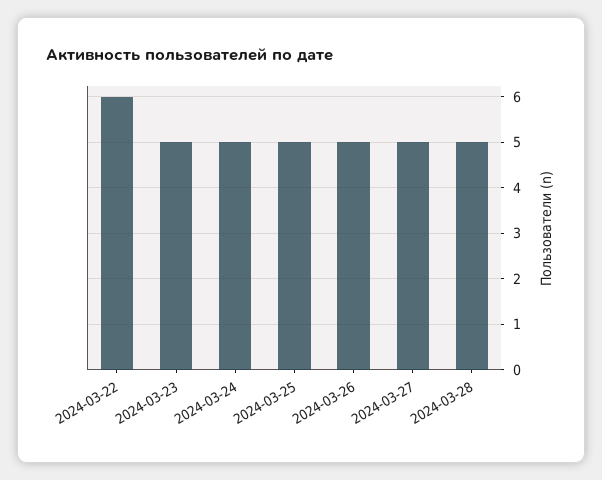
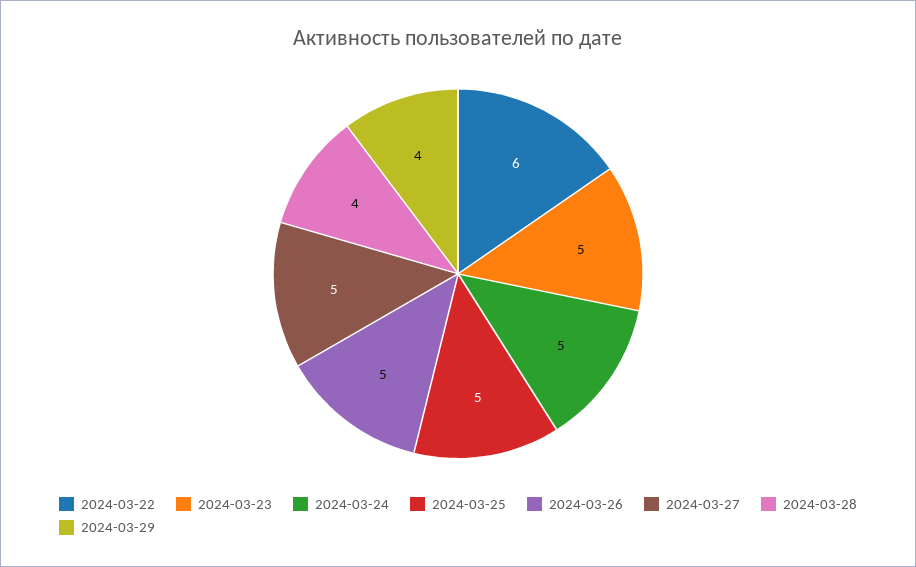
2024-03-28: 5 -> 4
2024-03-29: none -> 4

